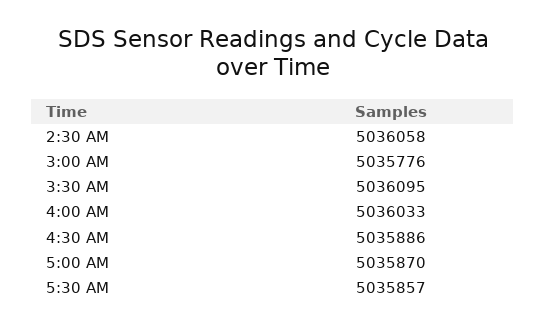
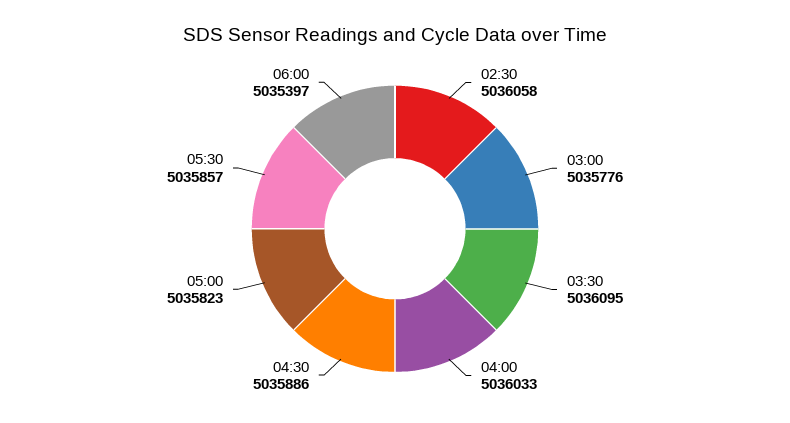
5:00 AM: 5035870 -> 5035823
06:00: none -> 5035397

